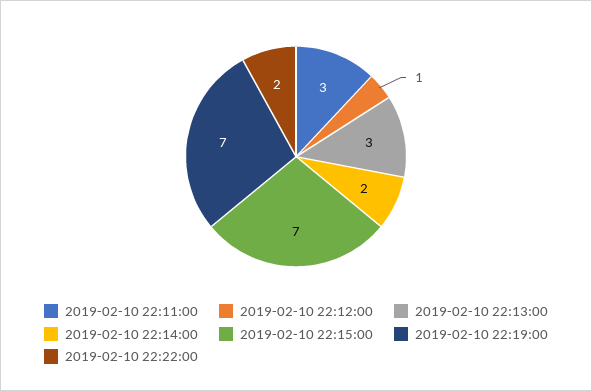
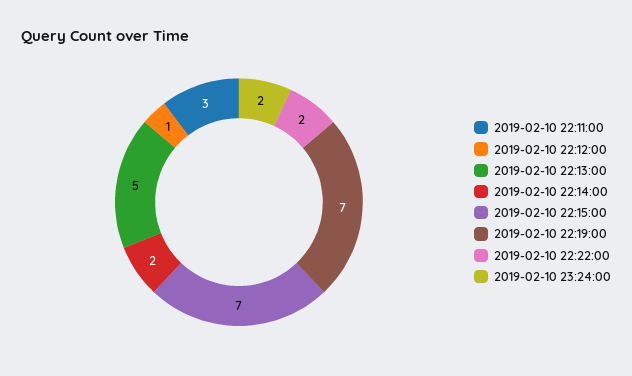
2019-02-10 22:13:00: 3 -> 5
2019-02-10 23:24:00: none -> 2

